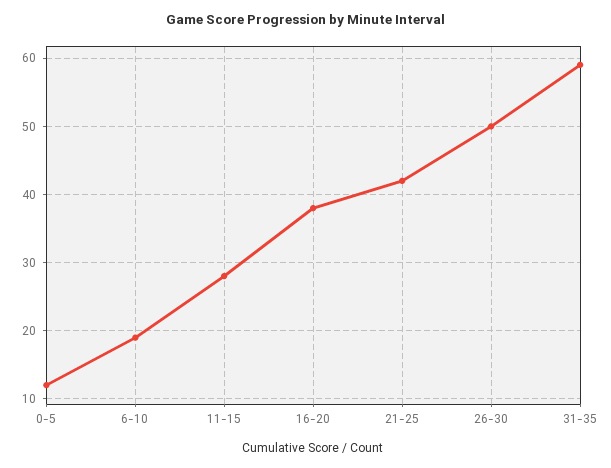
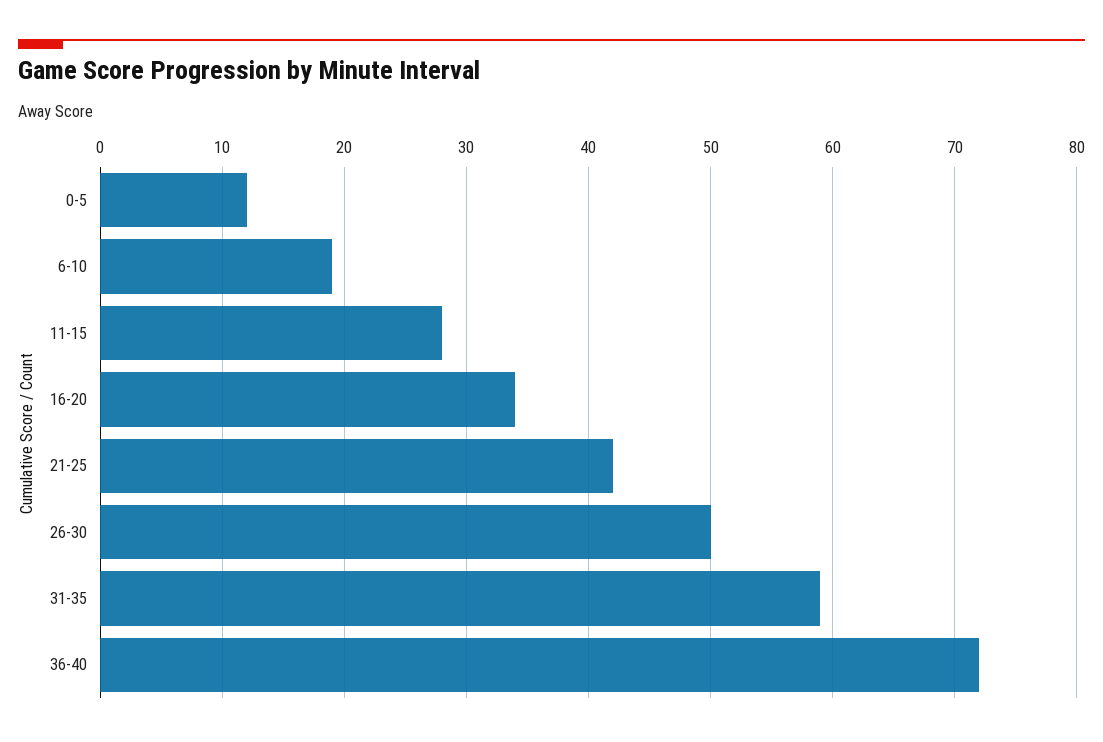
16-20: 38 -> 34
36-40: none -> 72

